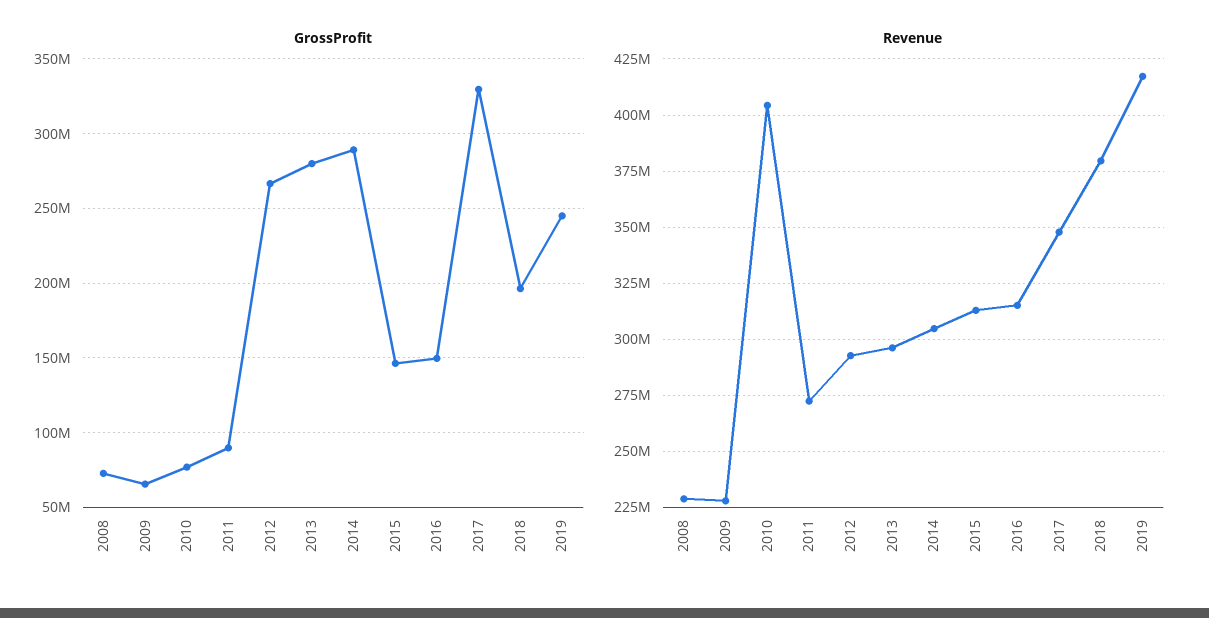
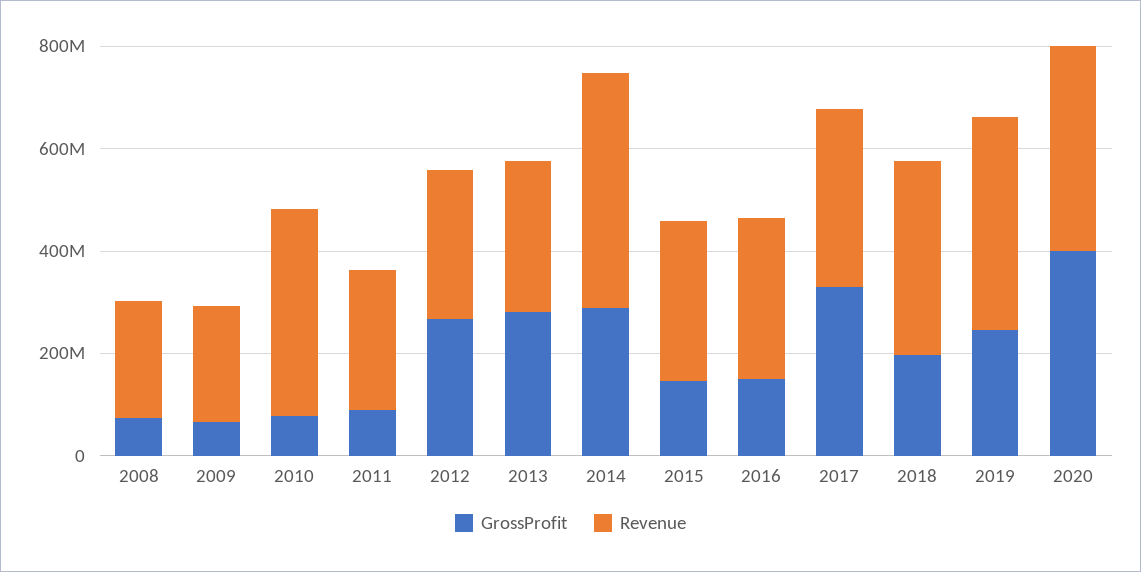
Revenue, 2014: 305000000 -> 450000000
GrossProfit, 2020: none -> 400000000
Revenue, 2020: none -> 400000000

